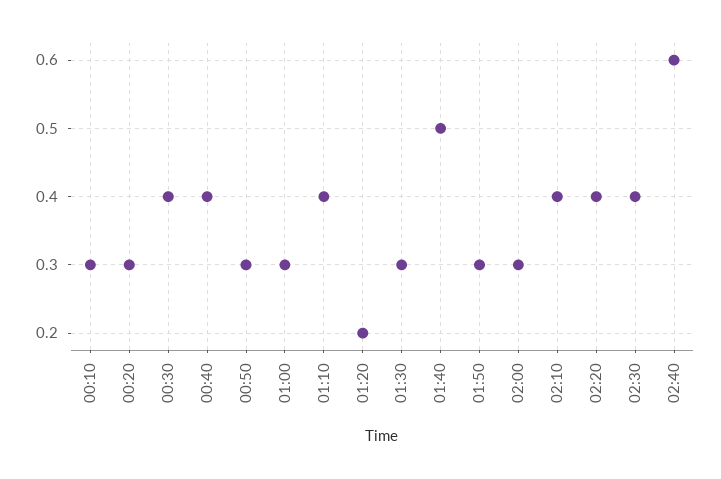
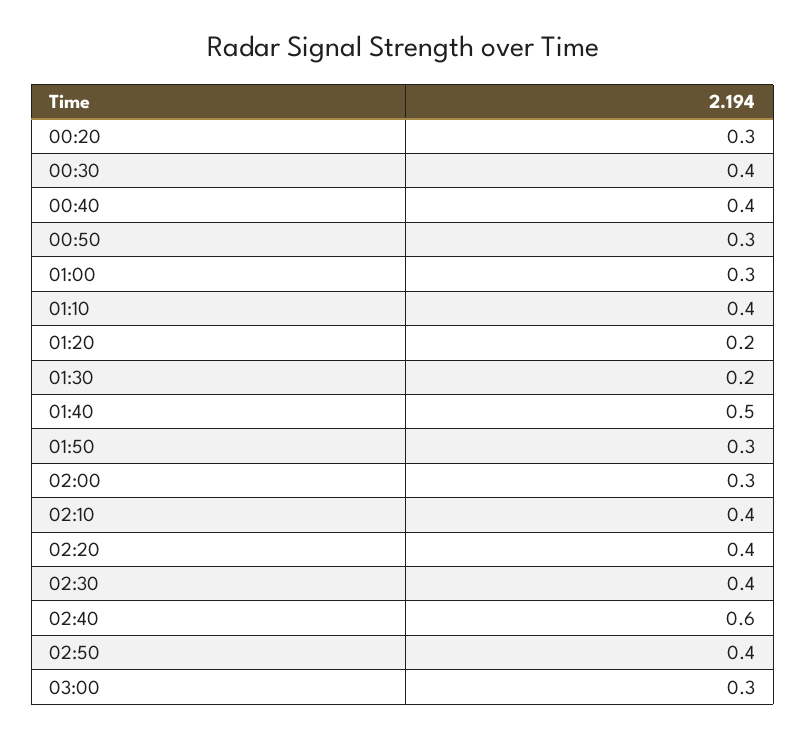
00:10: 0.3 -> none
01:30: 0.3 -> 0.2
02:50: none -> 0.4
03:00: none -> 0.3

